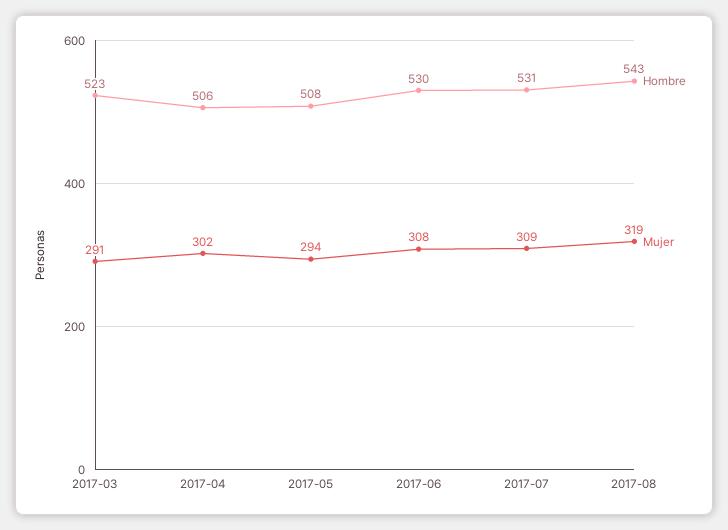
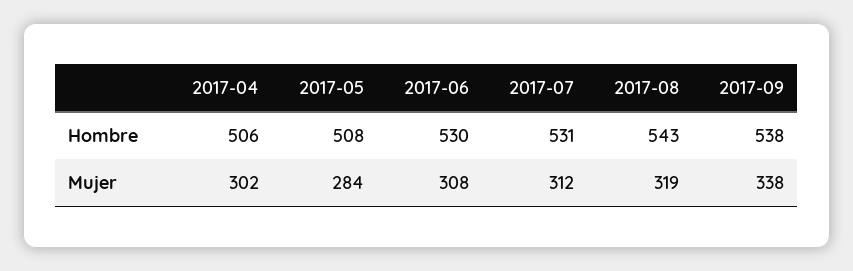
Hombre, 2017-03: 523 -> none
Mujer, 2017-03: 291 -> none
Mujer, 2017-05: 294 -> 284
Mujer, 2017-07: 309 -> 312
Hombre, 2017-09: none -> 538
Mujer, 2017-09: none -> 338

